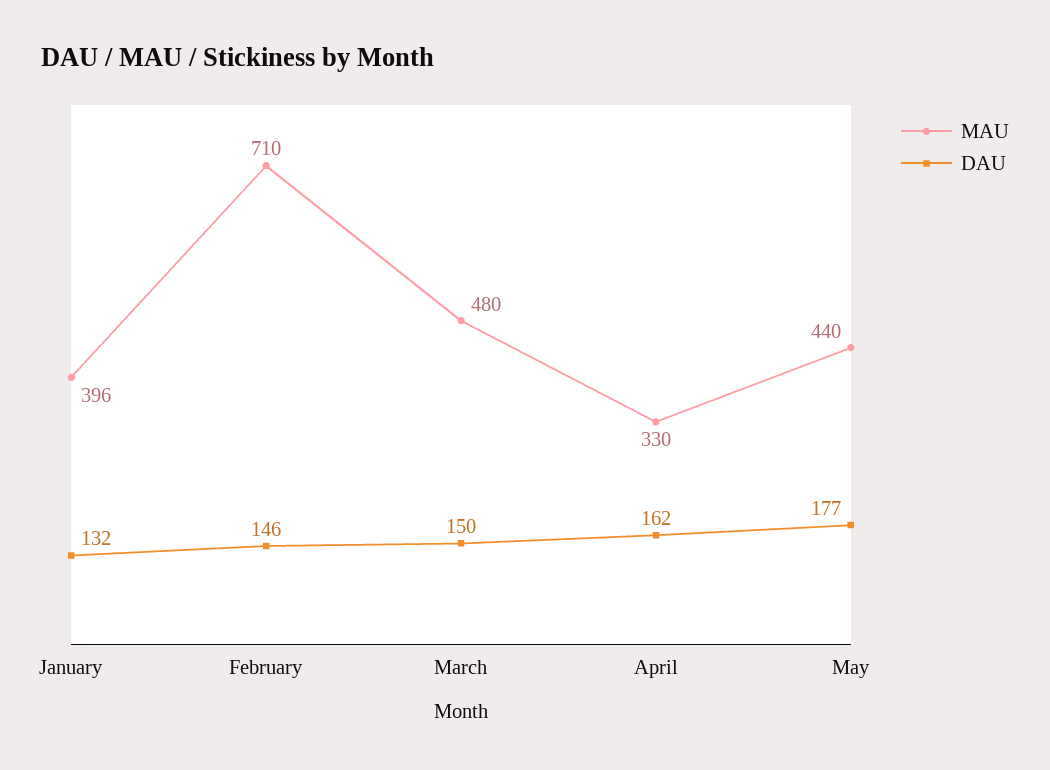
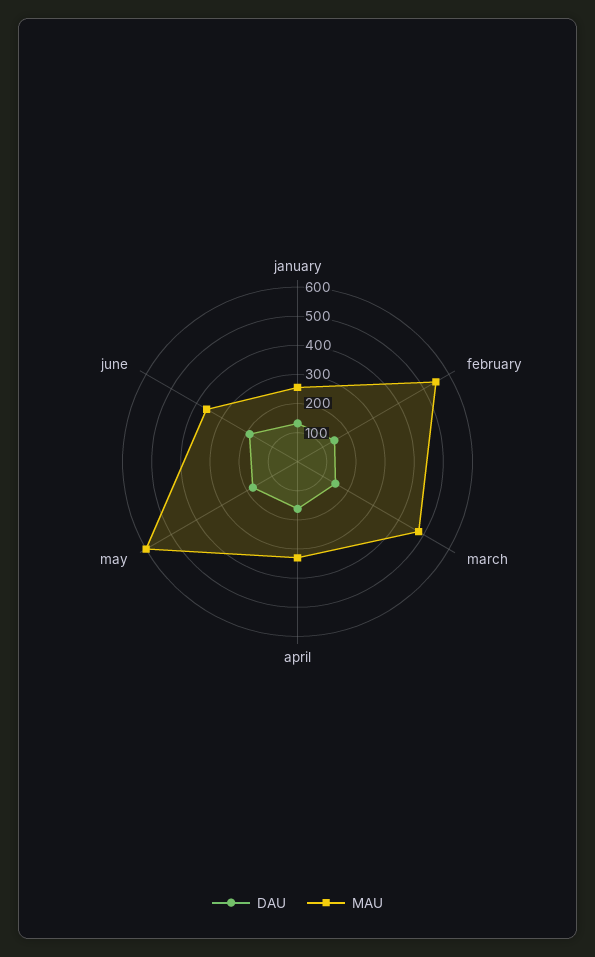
MAU, January: 396 -> 250
MAU, February: 710 -> 550
MAU, May: 440 -> 600
DAU, june: none -> 200
MAU, june: none -> 350

